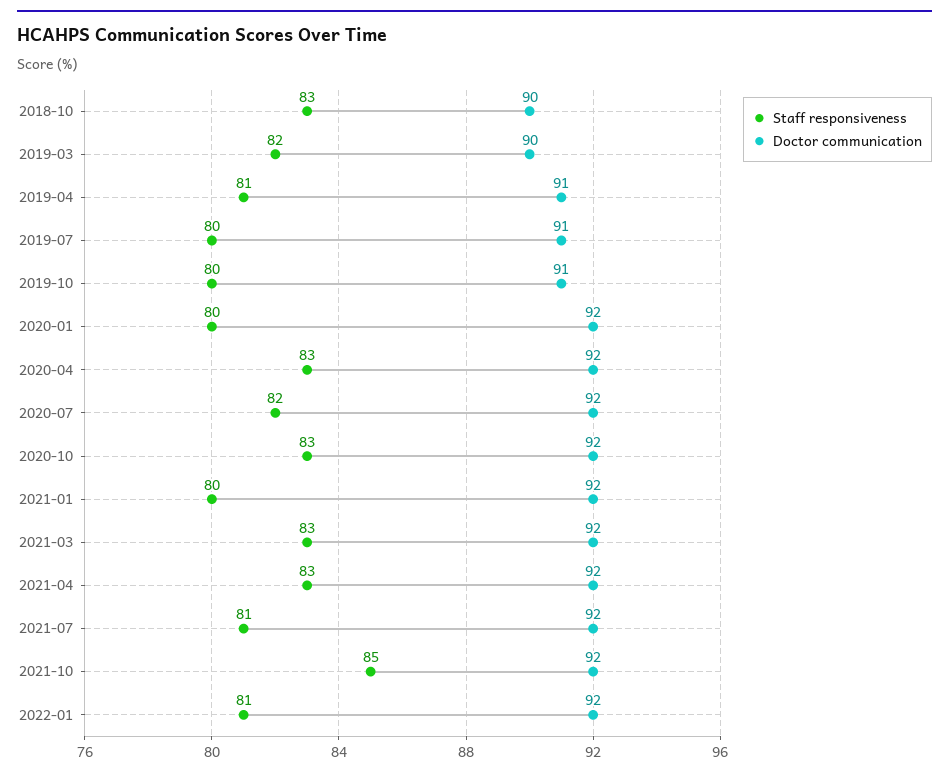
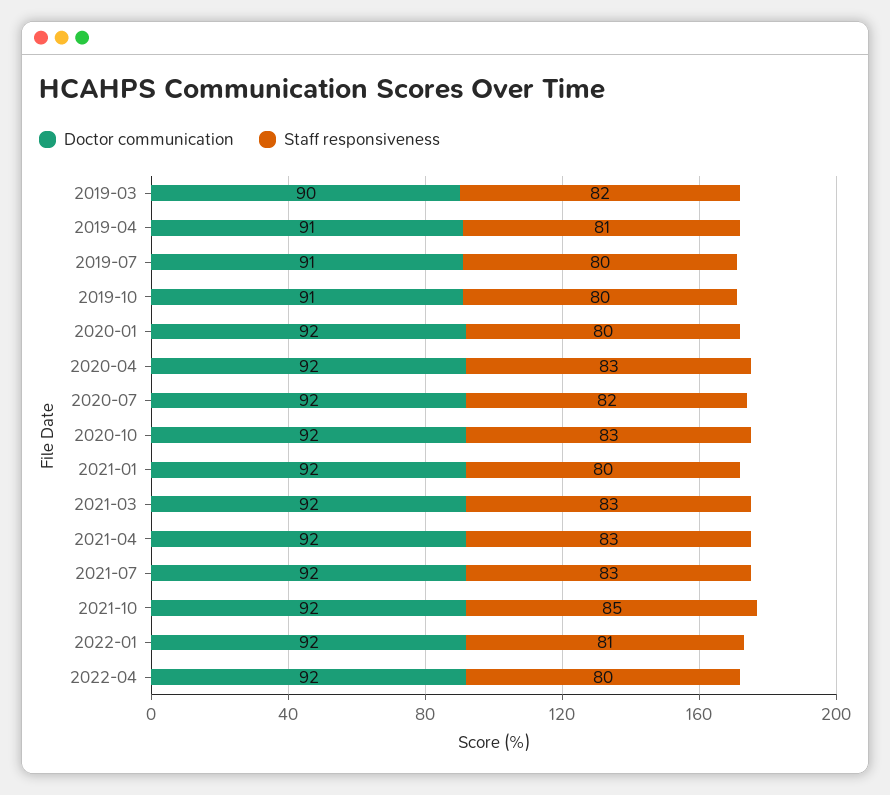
Staff responsiveness, 2018-10: 83 -> none
Doctor communication, 2018-10: 90 -> none
Staff responsiveness, 2021-07: 81 -> 83
Doctor communication, 2022-04: none -> 92
Staff responsiveness, 2022-04: none -> 80

